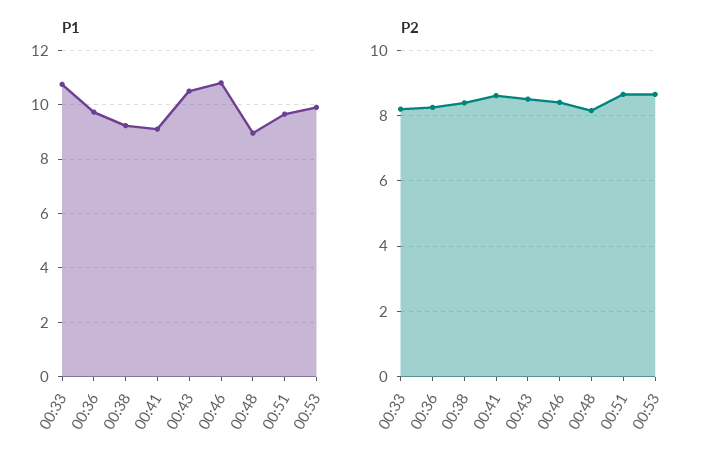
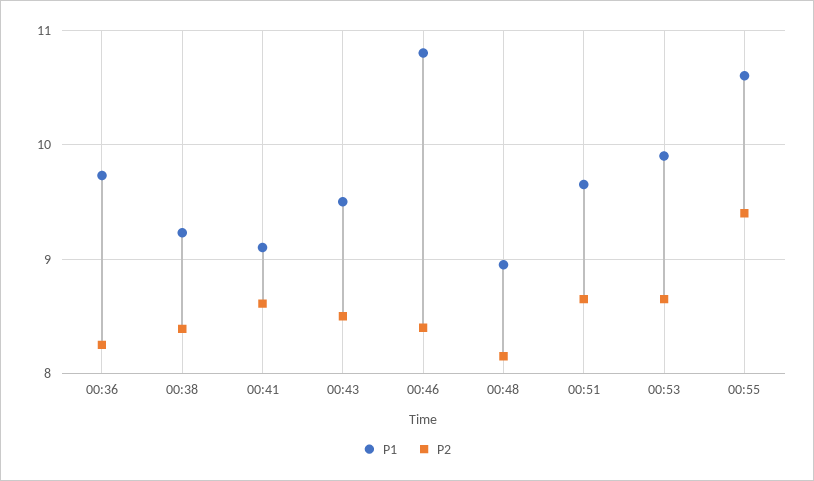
P1, 00:33: 10.75 -> none
P1, 00:43: 10.5 -> 9.5
P2, 00:33: 8.2 -> none
P1, 00:55: none -> 10.6
P2, 00:55: none -> 9.4

